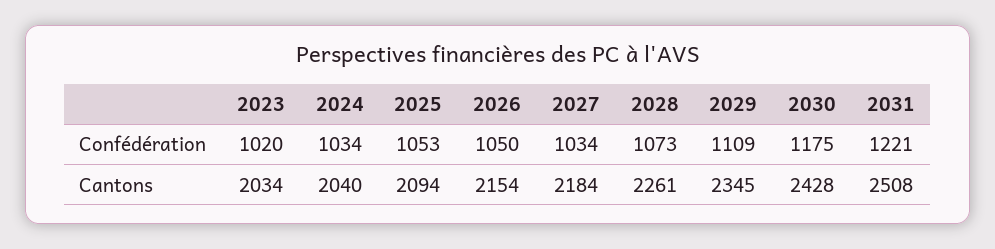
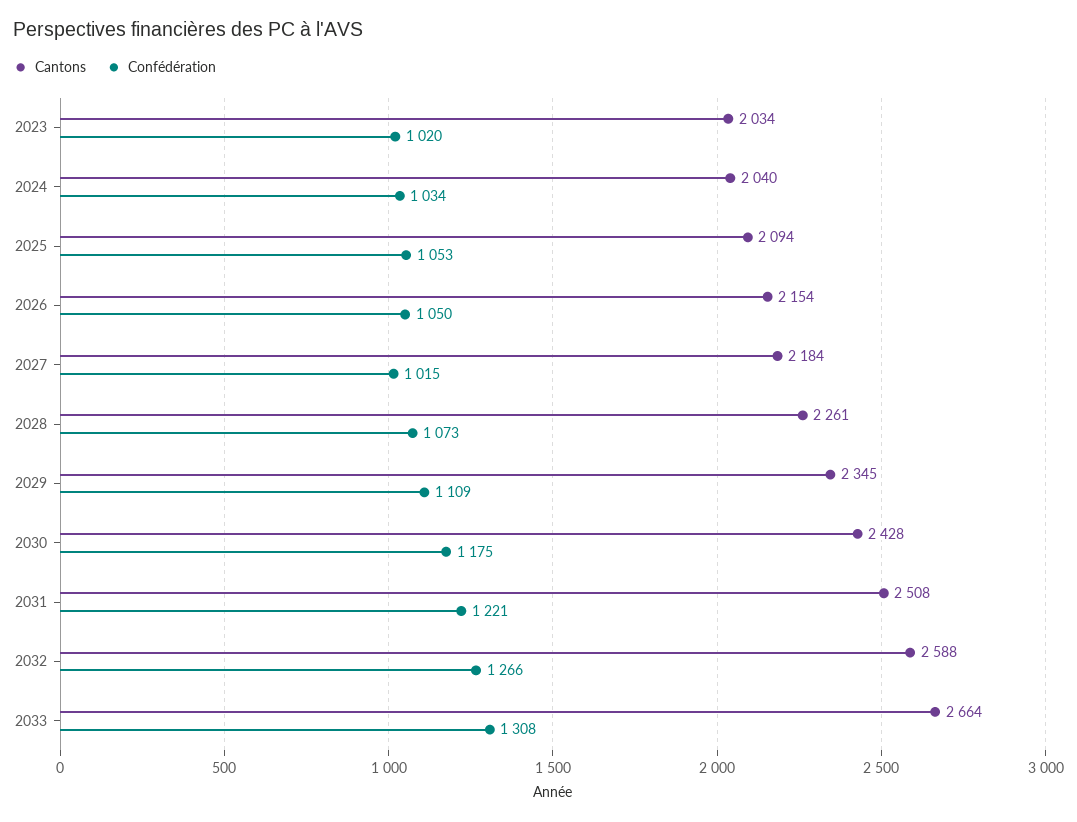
Confédération, 2027: 1034 -> 1015
Cantons, 2032: none -> 2588
Confédération, 2032: none -> 1266
Cantons, 2033: none -> 2664
Confédération, 2033: none -> 1308

